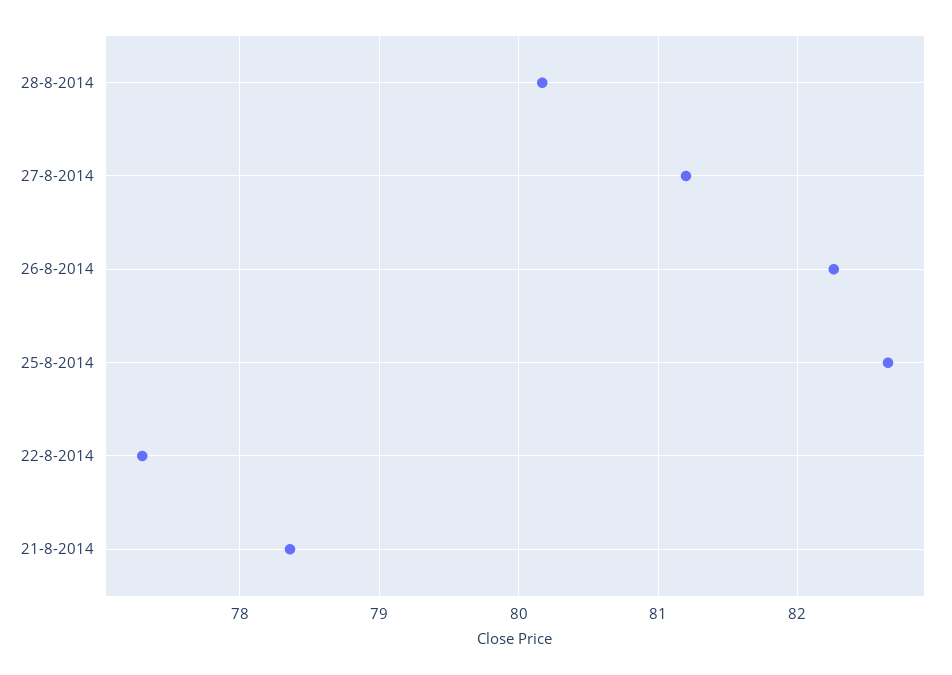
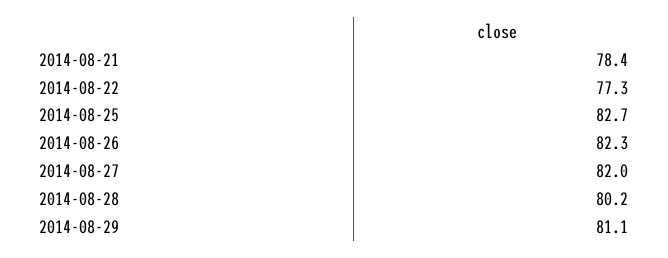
27-8-2014: 81.2 -> 82
2014-08-29: none -> 81.1

